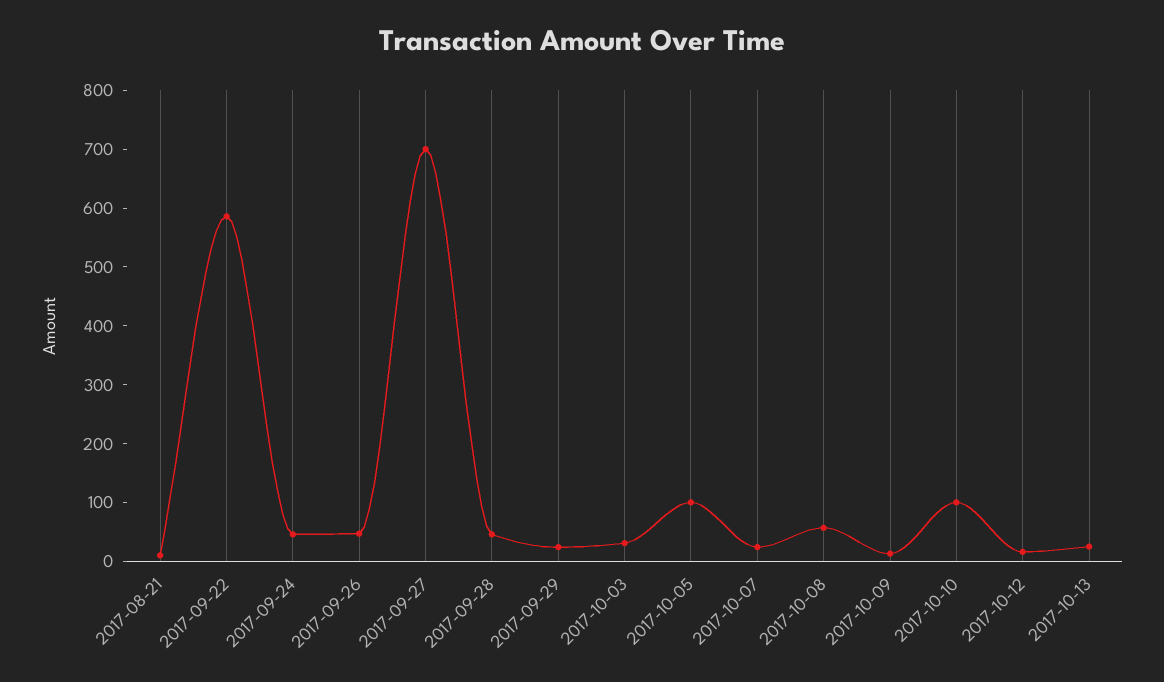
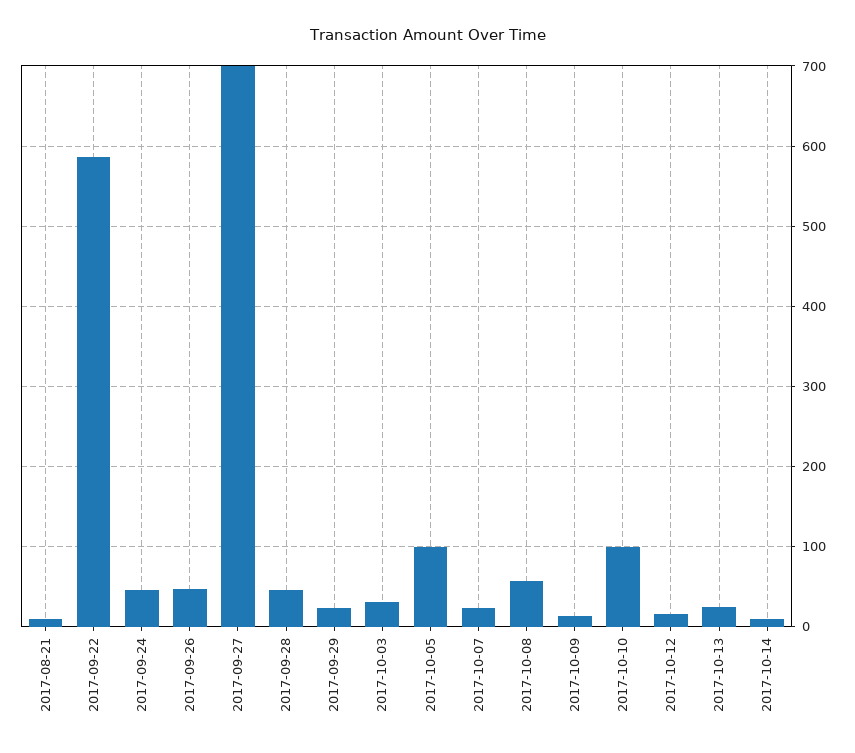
2017-10-14: none -> 10

